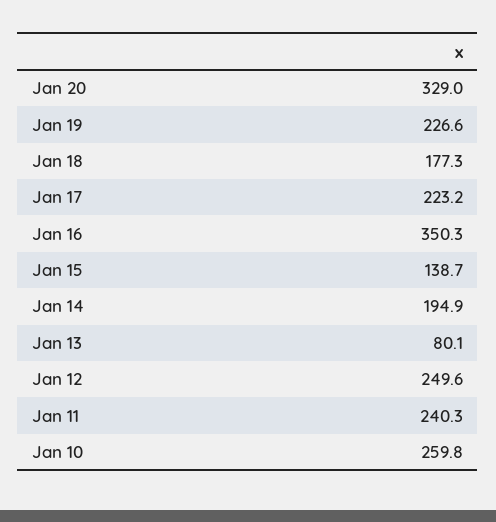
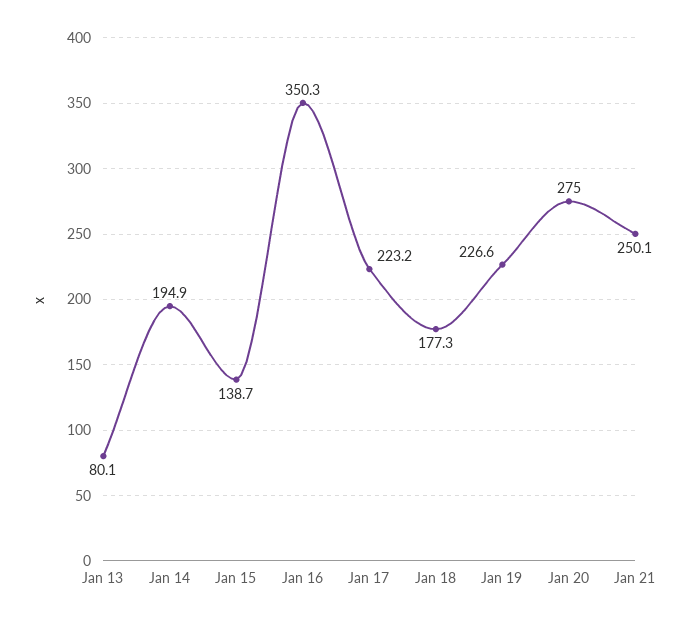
Jan 20: 329 -> 275
Jan 12: 249.6 -> none
Jan 11: 240.3 -> none
Jan 10: 259.8 -> none
Jan 21: none -> 250.1

